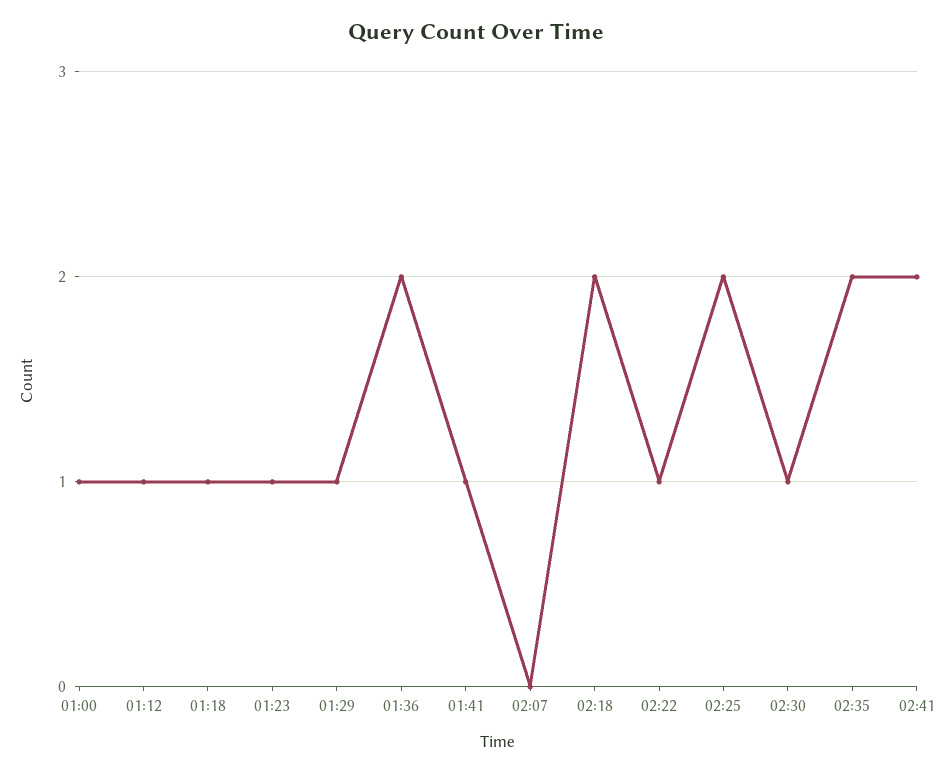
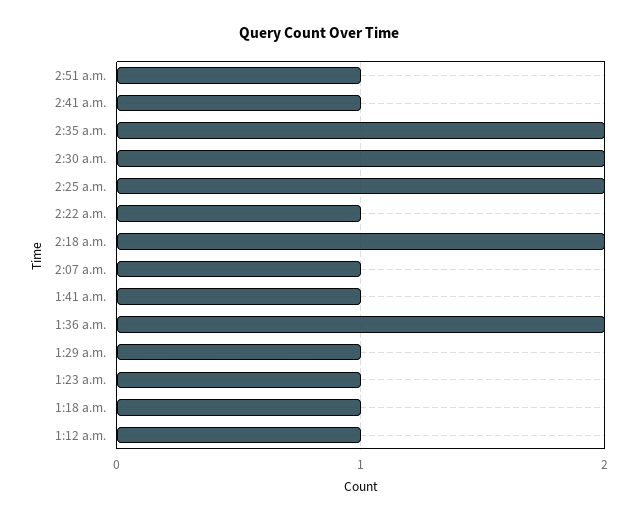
01:00: 1 -> none
02:07: 0 -> 1
02:30: 1 -> 2
02:41: 2 -> 1
2:51 a.m.: none -> 1

